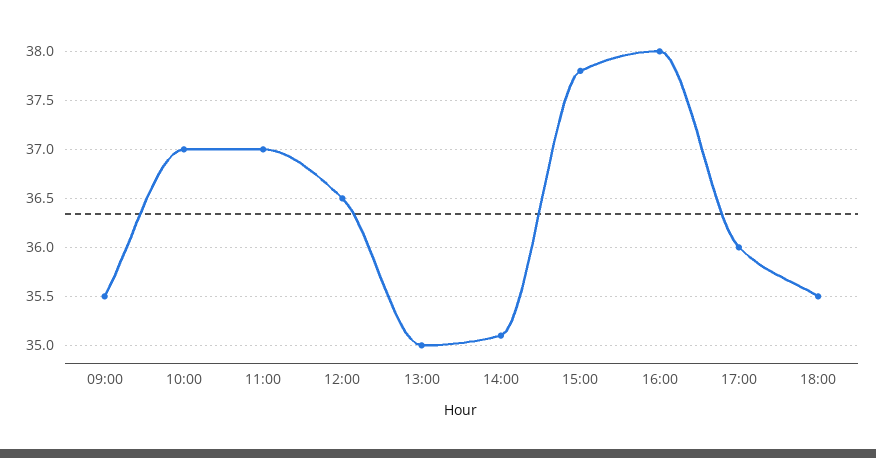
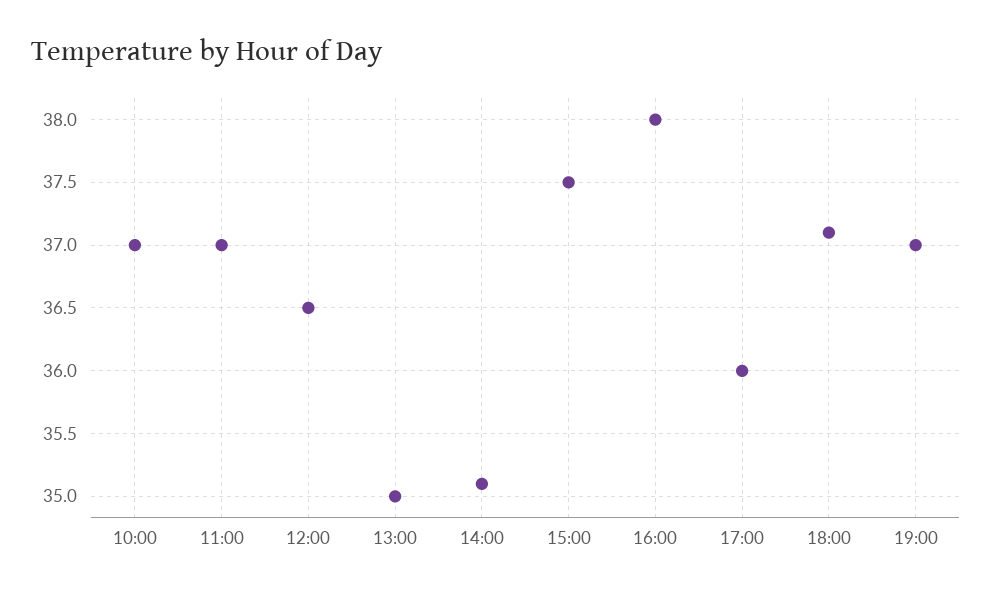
09:00: 35.5 -> none
15:00: 37.8 -> 37.5
18:00: 35.5 -> 37.1
19:00: none -> 37

